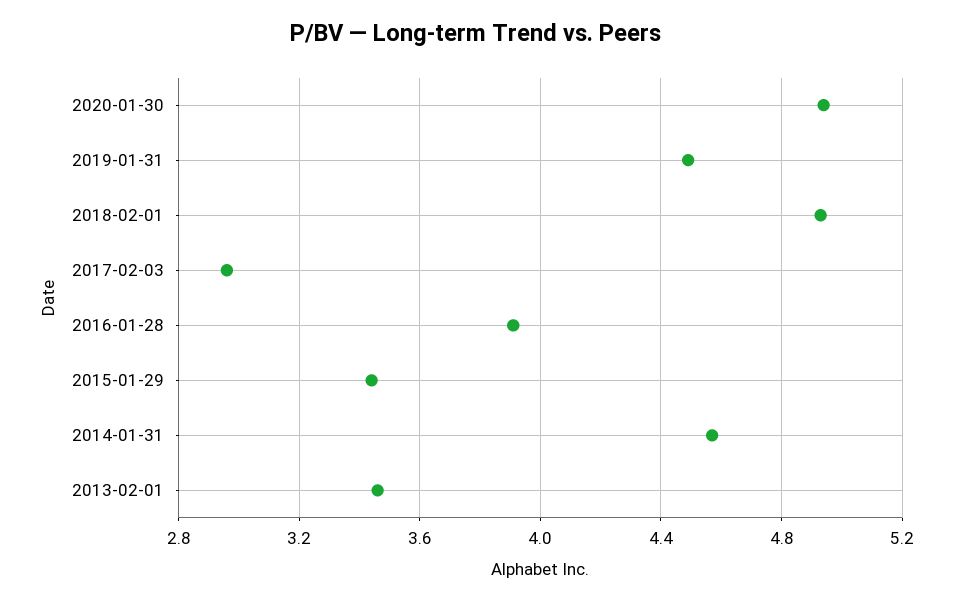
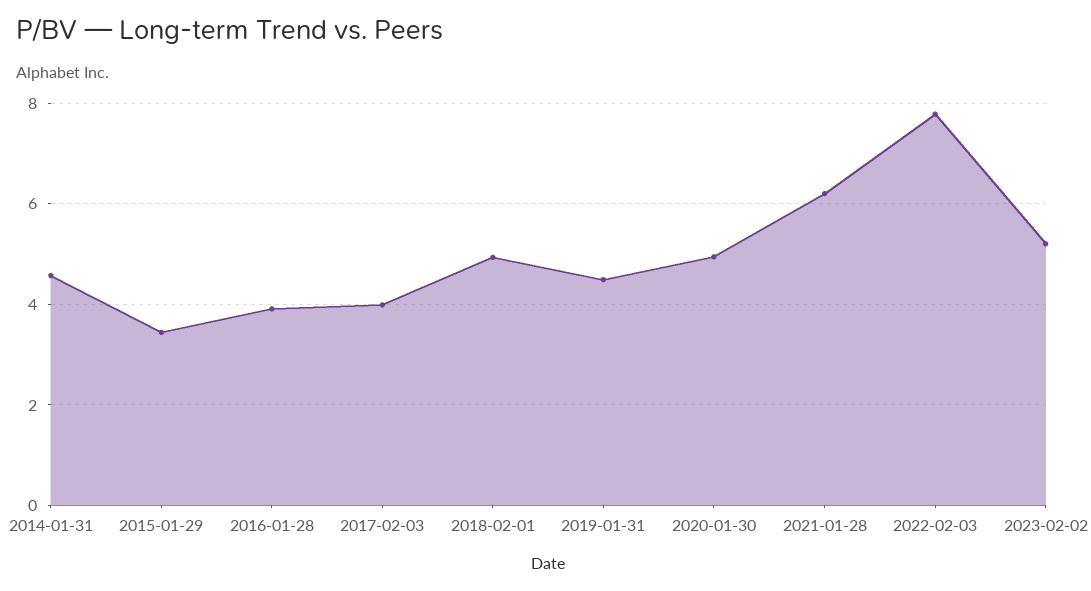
2017-02-03: 2.95 -> 4
2013-02-01: 3.45 -> none
2021-01-28: none -> 6.2
2022-02-03: none -> 7.8
2023-02-02: none -> 5.2

